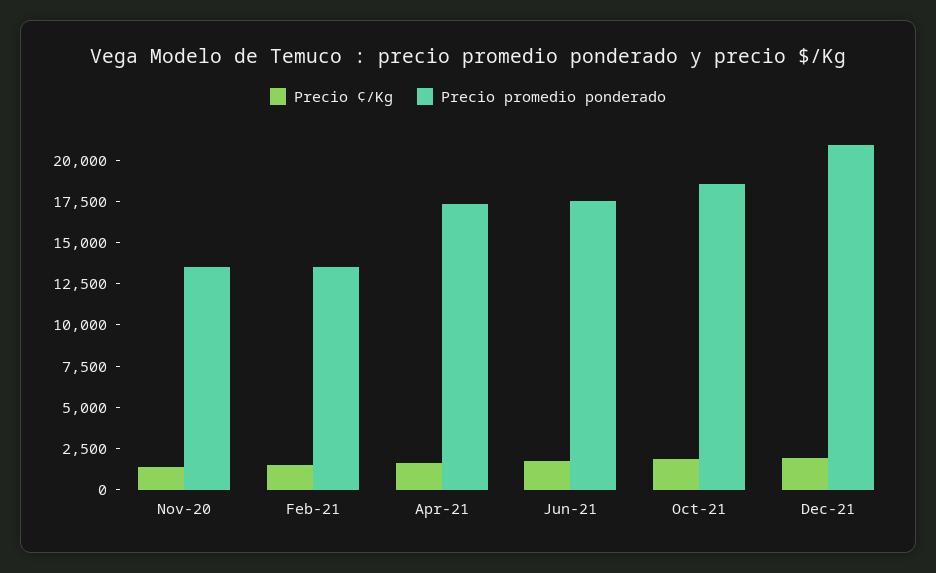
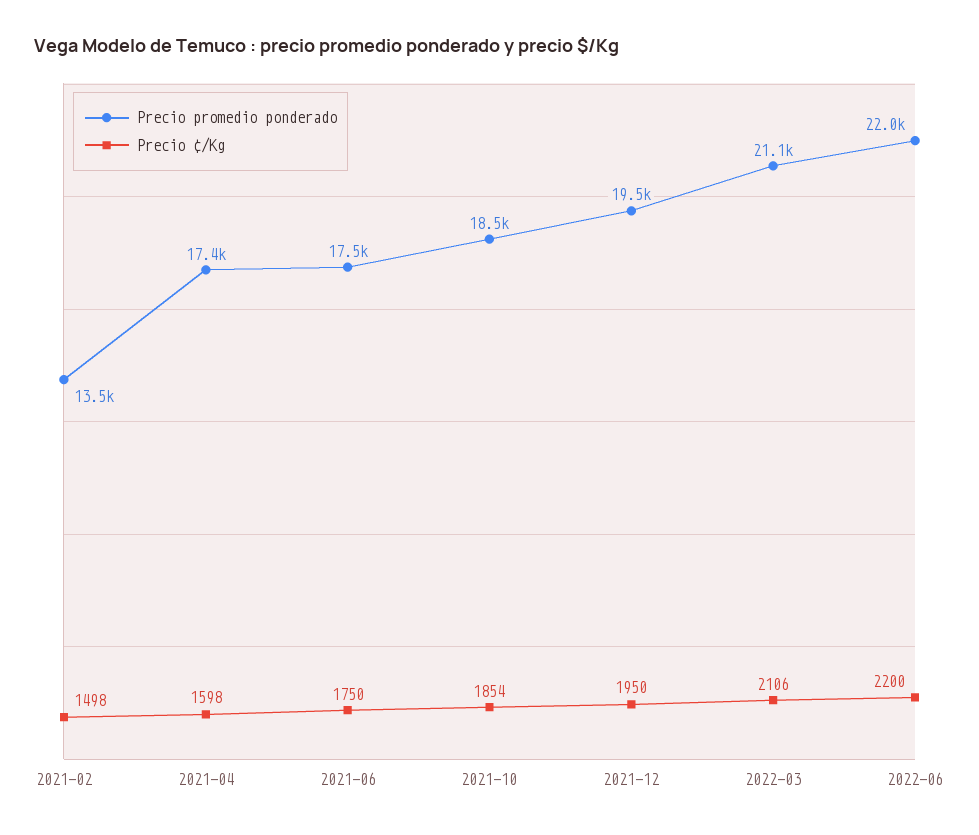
Precio ¢/Kg, Nov-20: 1500 -> none
Precio promedio ponderado, Nov-20: 13500 -> none
Precio promedio ponderado, Dec-21: 21000 -> 19500
Precio promedio ponderado, 2022-03: none -> 21100
Precio ¢/Kg, 2022-03: none -> 2106
Precio promedio ponderado, 2022-06: none -> 22000
Precio ¢/Kg, 2022-06: none -> 2200

